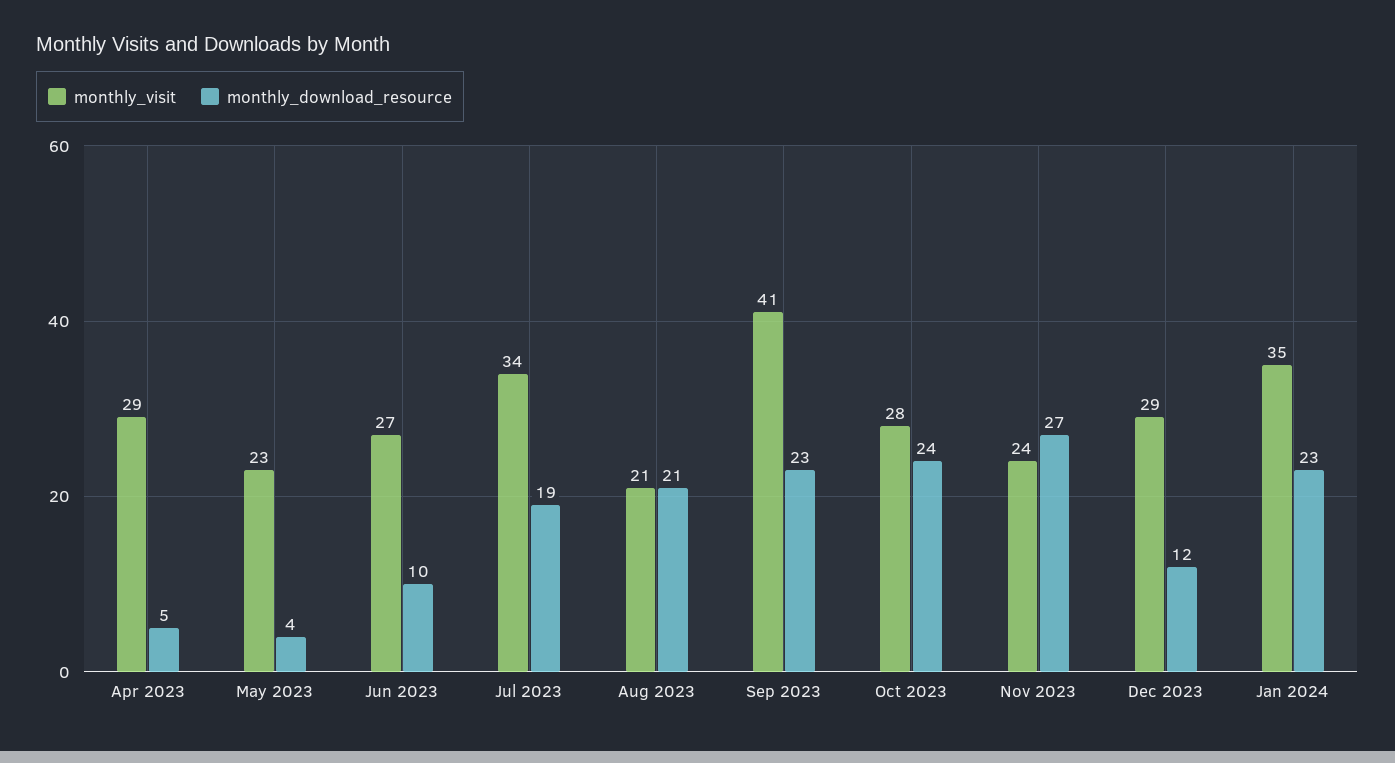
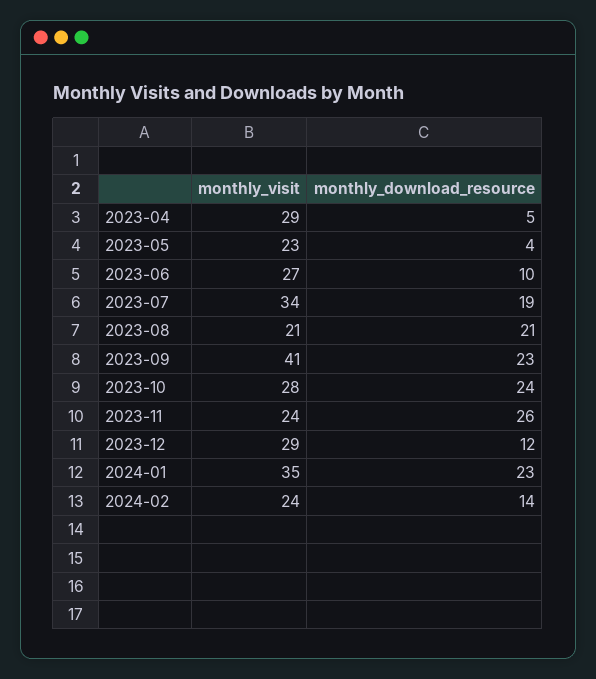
monthly_download_resource, Nov 2023: 27 -> 26
monthly_visit, 2024-02: none -> 24
monthly_download_resource, 2024-02: none -> 14

